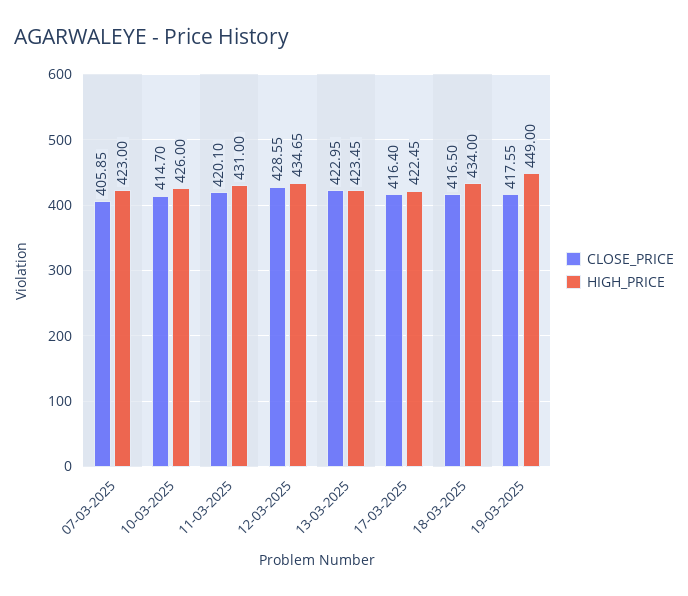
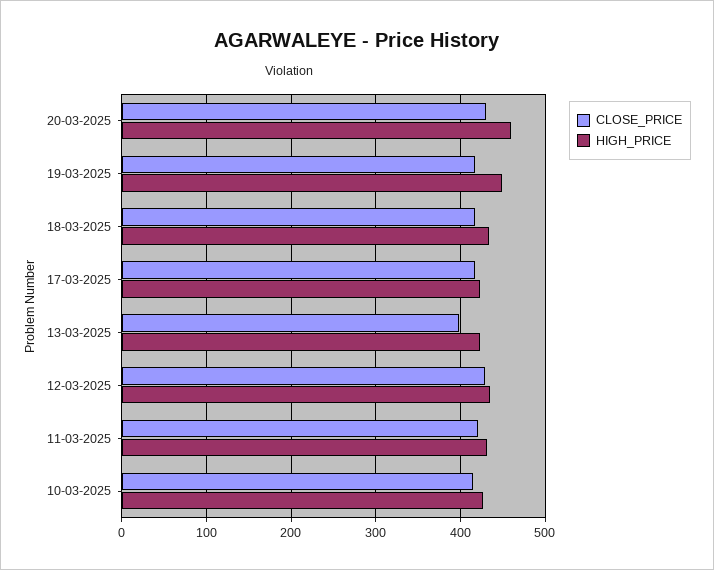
CLOSE_PRICE, 07-03-2025: 405.85 -> none
HIGH_PRICE, 07-03-2025: 423 -> none
CLOSE_PRICE, 13-03-2025: 422.95 -> 400
CLOSE_PRICE, 20-03-2025: none -> 430
HIGH_PRICE, 20-03-2025: none -> 460

